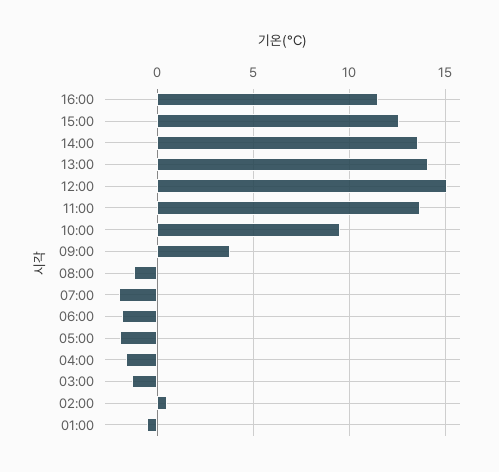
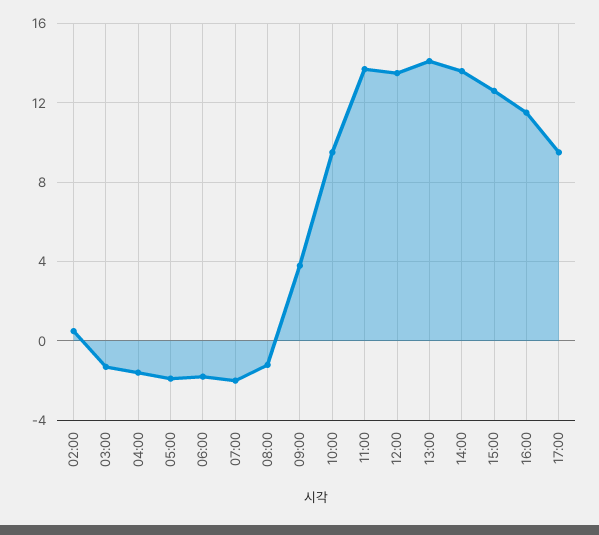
12:00: 15 -> 13.5
01:00: -0.5 -> none
17:00: none -> 9.5

